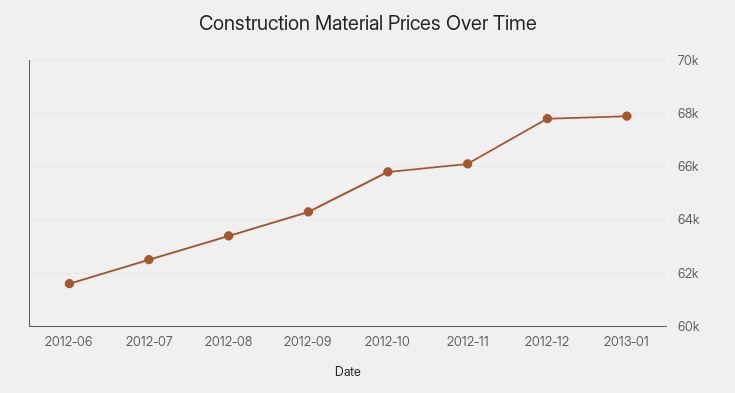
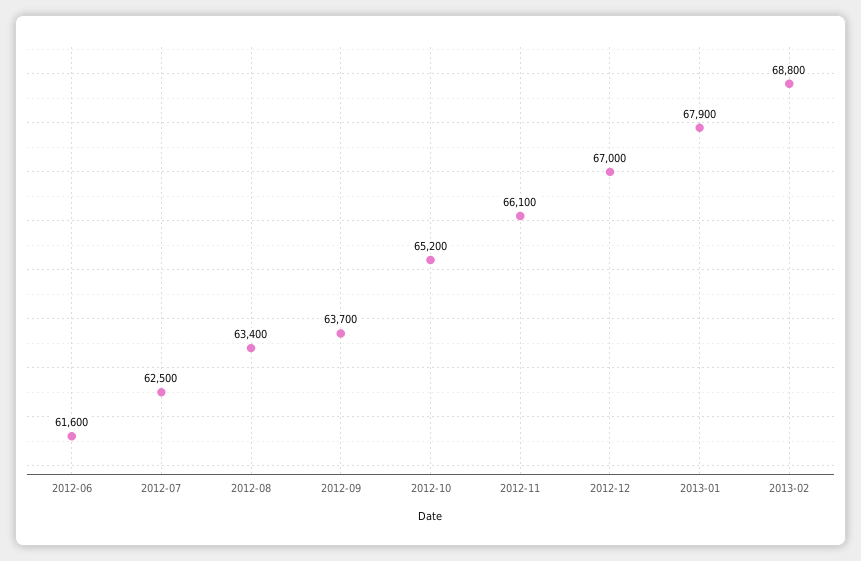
2012-09: 64250 -> 63700
2012-10: 65750 -> 65200
2012-12: 67750 -> 67000
2013-02: none -> 68800

